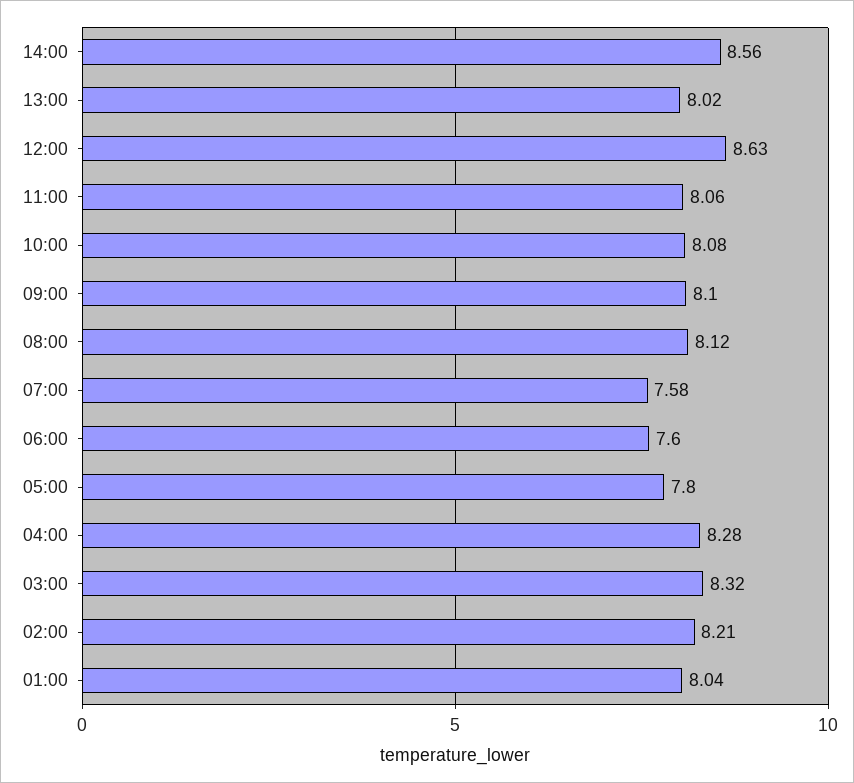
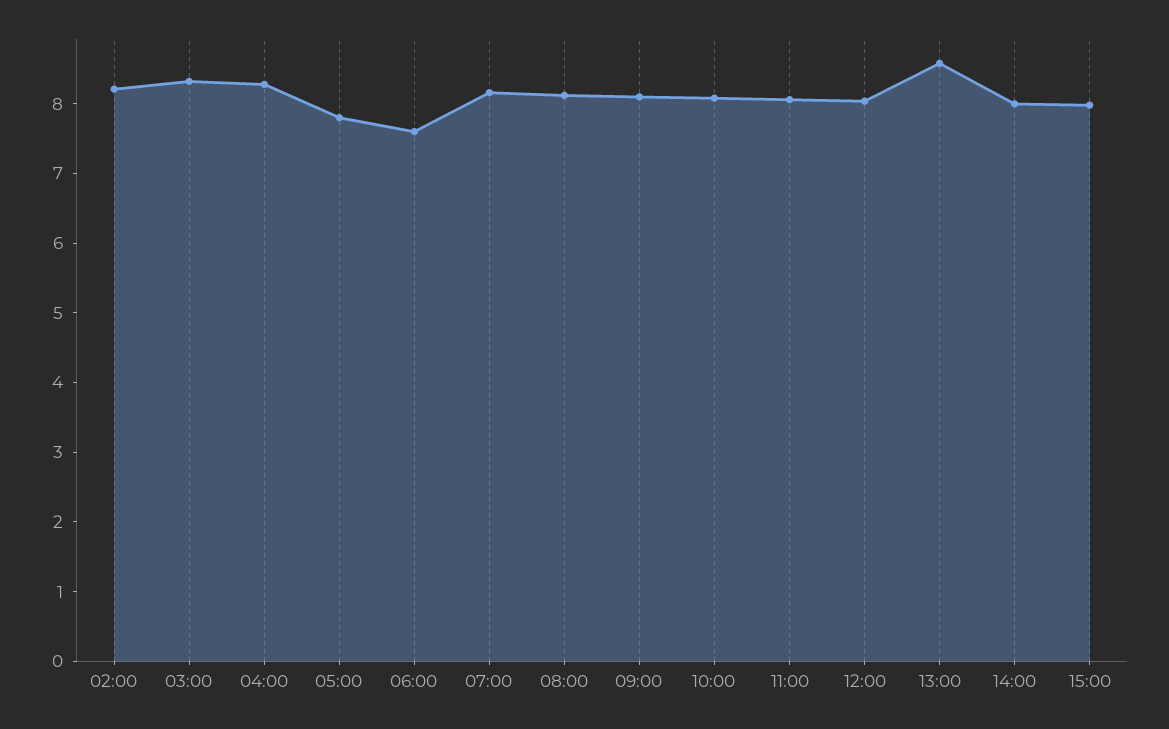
14:00: 8.56 -> 8
13:00: 8.02 -> 8.6
12:00: 8.63 -> 8
07:00: 7.58 -> 8.2
01:00: 8.04 -> none
15:00: none -> 8

